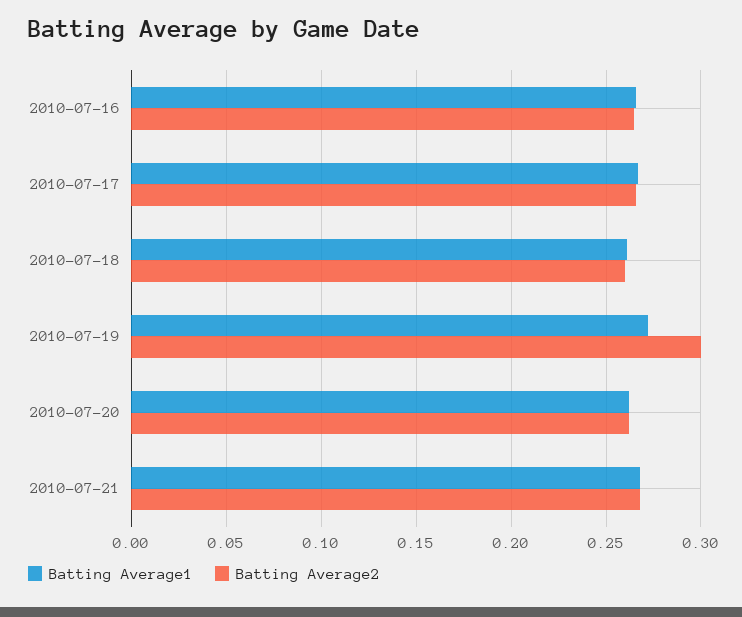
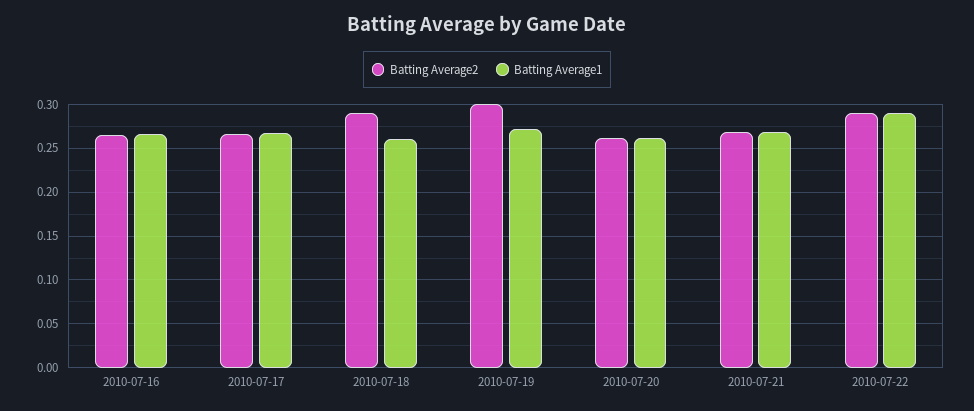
Batting Average2, 2010-07-18: 0.26 -> 0.29
Batting Average2, 2010-07-22: none -> 0.29
Batting Average1, 2010-07-22: none -> 0.29

